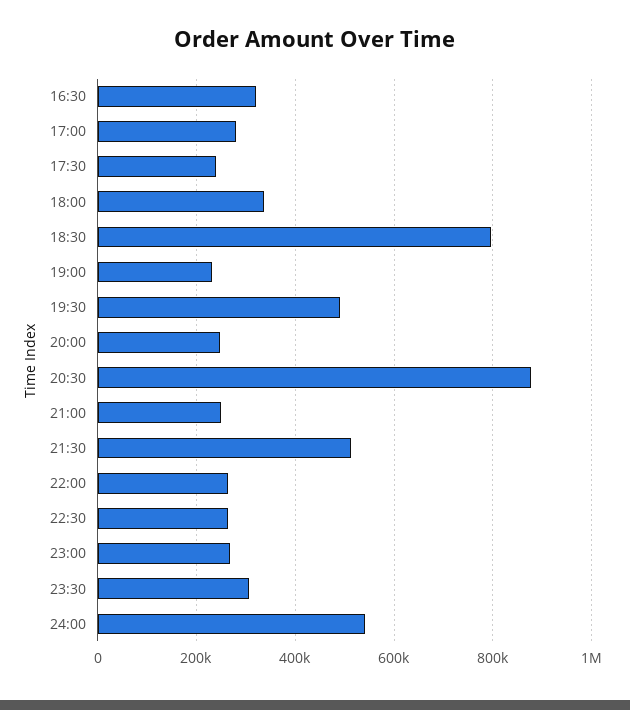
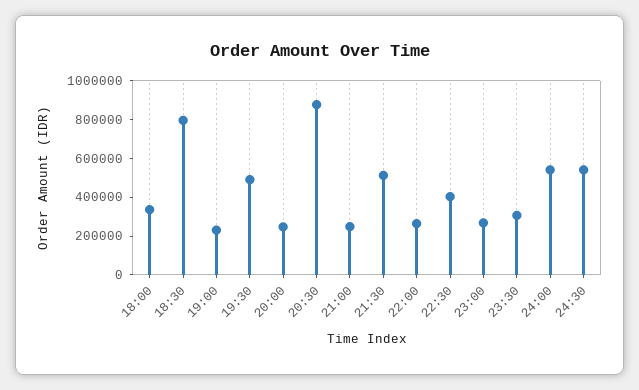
16:30: 320000 -> none
17:00: 280000 -> none
17:30: 240000 -> none
22:30: 260000 -> 400000
24:30: none -> 550000

